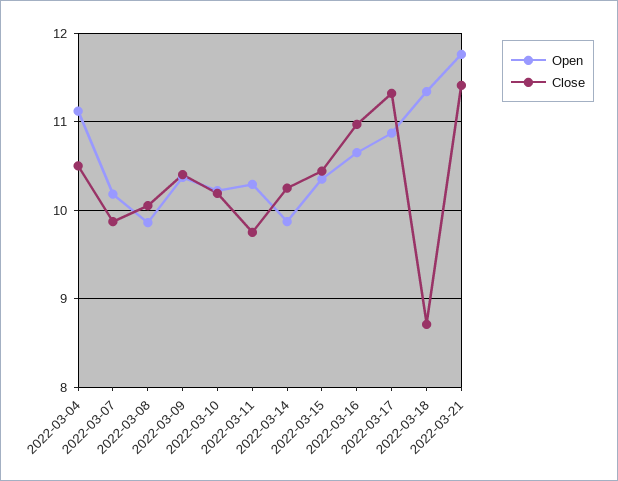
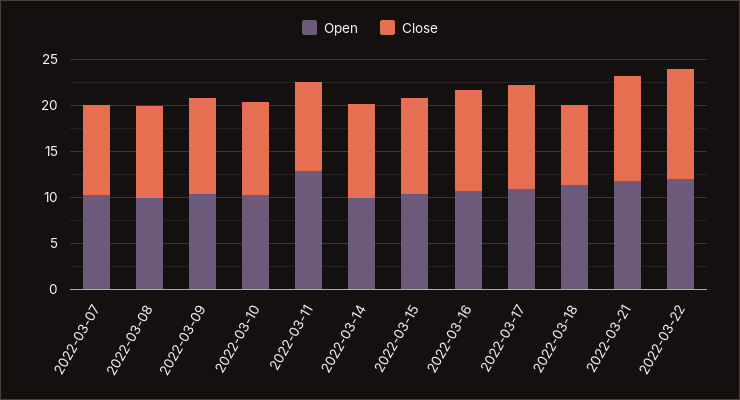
Open, 2022-03-04: 11.1 -> none
Close, 2022-03-04: 10.5 -> none
Open, 2022-03-11: 10.3 -> 13
Open, 2022-03-22: none -> 12
Close, 2022-03-22: none -> 12

